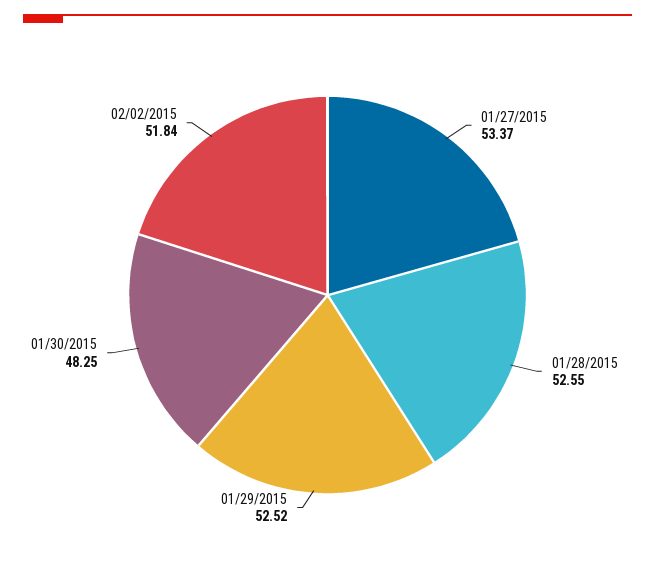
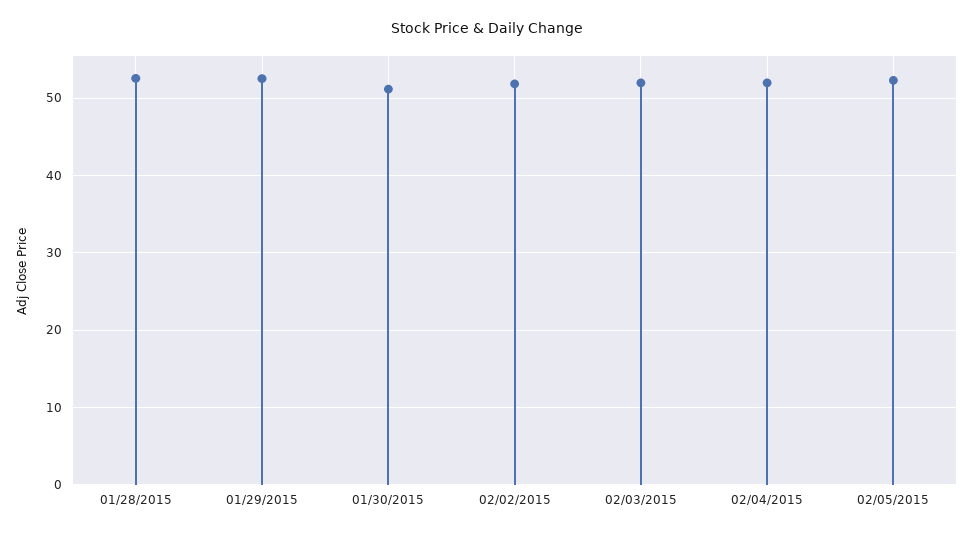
01/27/2015: 53.37 -> none
01/30/2015: 48.25 -> 51
02/03/2015: none -> 52
02/04/2015: none -> 52
02/05/2015: none -> 52

